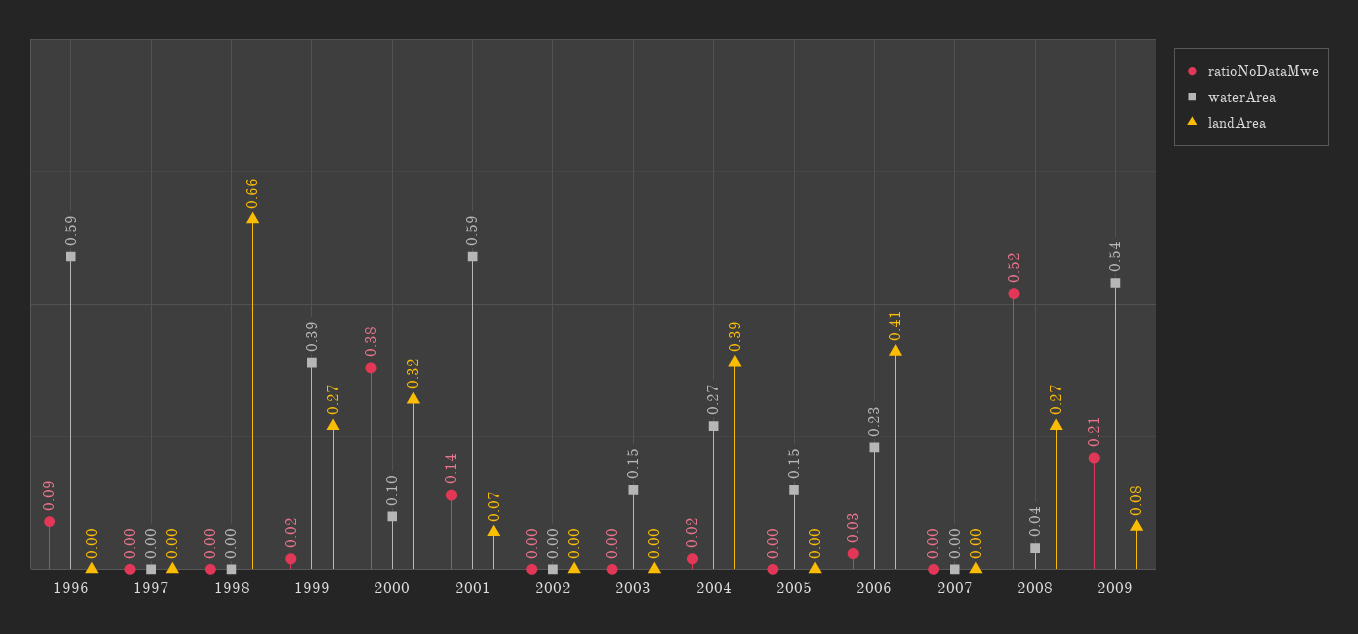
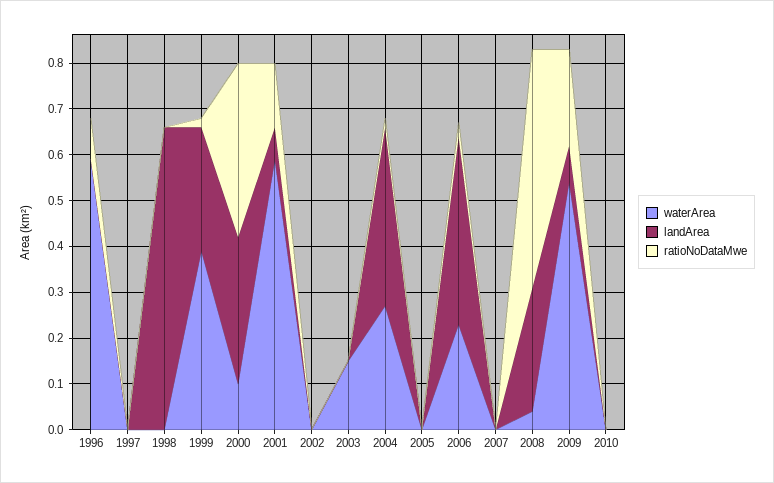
waterArea, 2005: 0.15 -> 0
waterArea, 2010: none -> 0
landArea, 2010: none -> 0
ratioNoDataMwe, 2010: none -> 0

